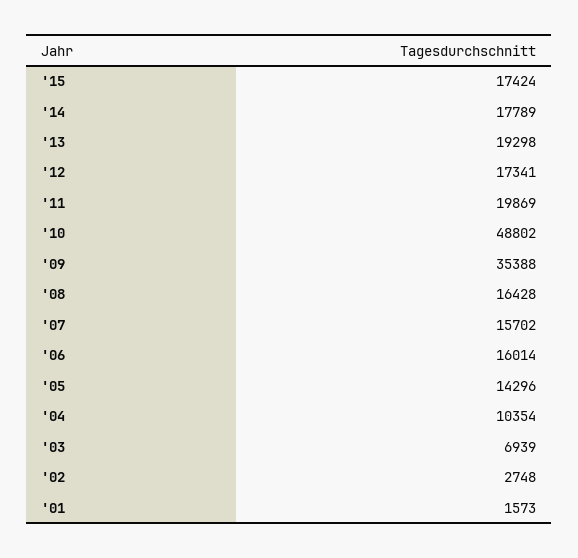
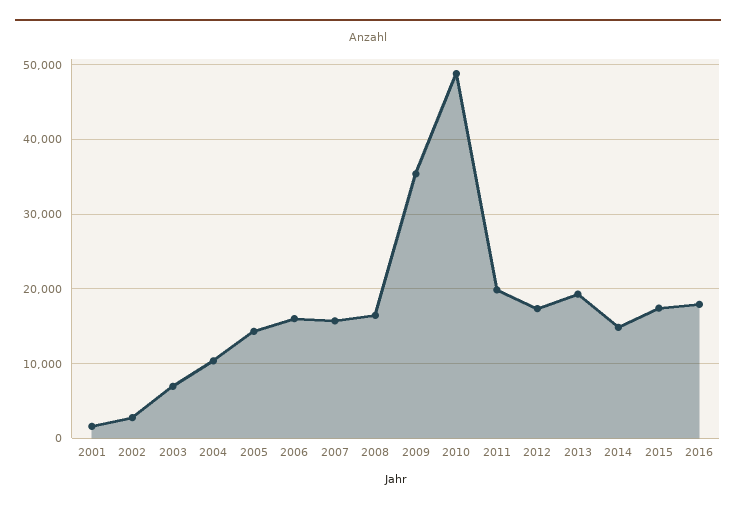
'14: 17789 -> 15000
2016: none -> 18000

